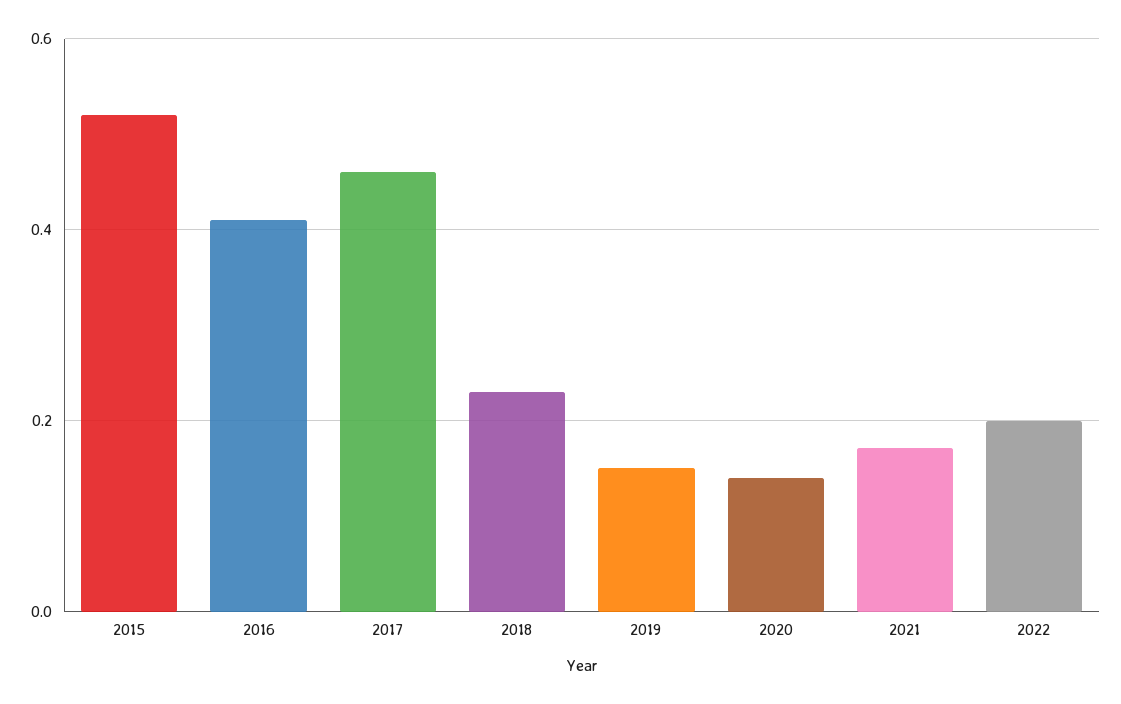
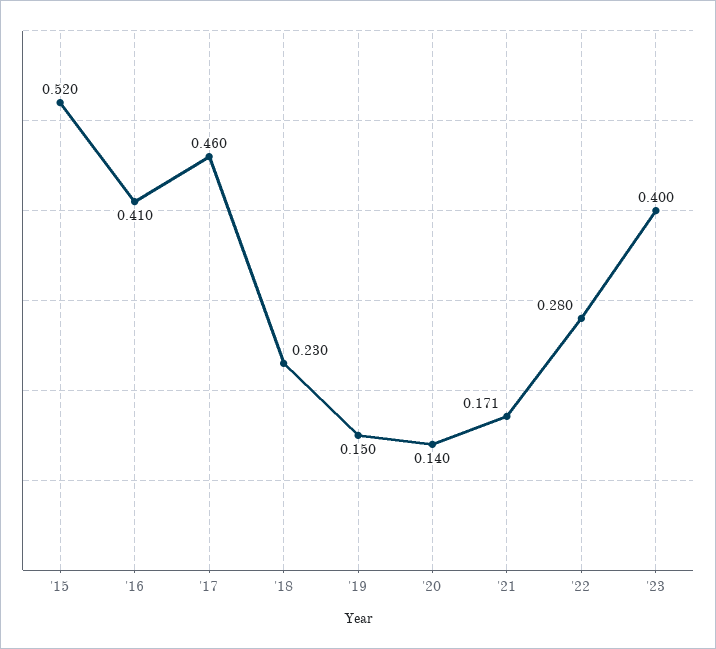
2022: 0.2 -> 0.28
'23: none -> 0.4

